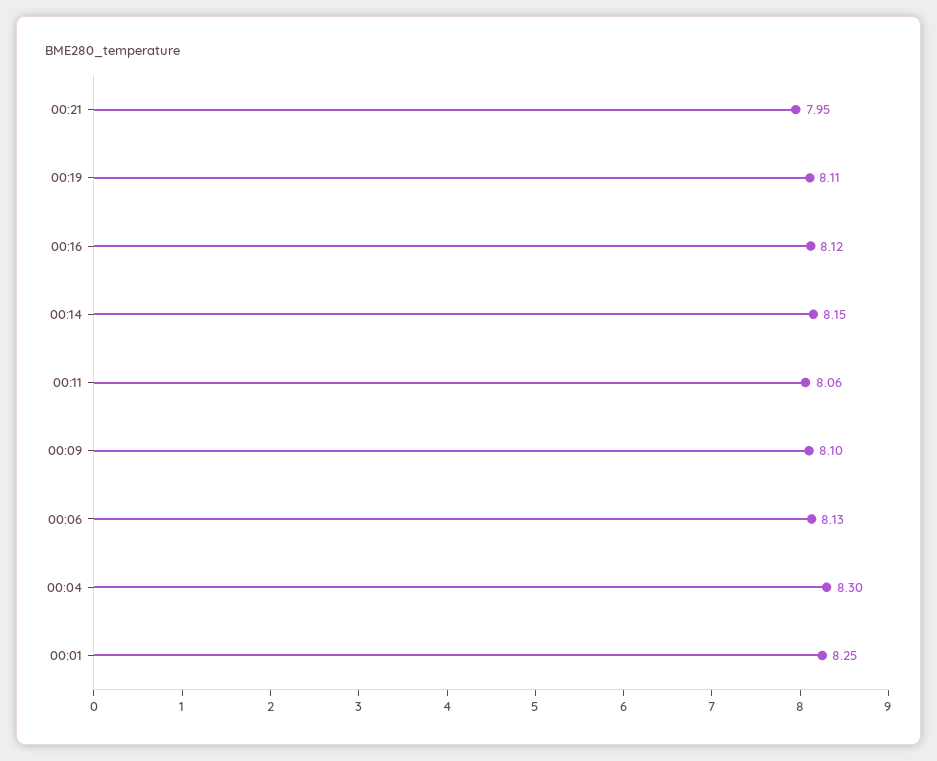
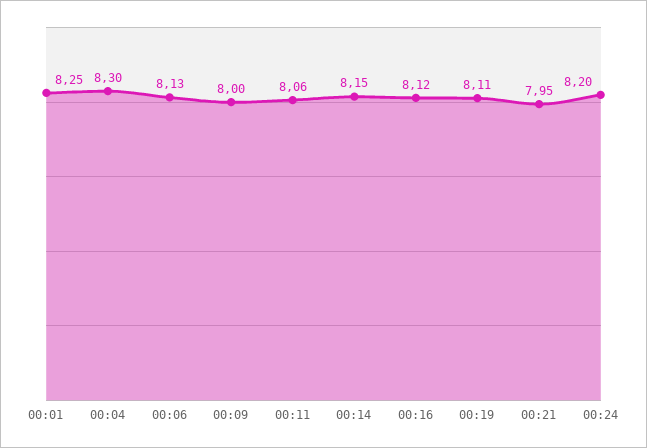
00:09: 8.1 -> 8
00:24: none -> 8.2

